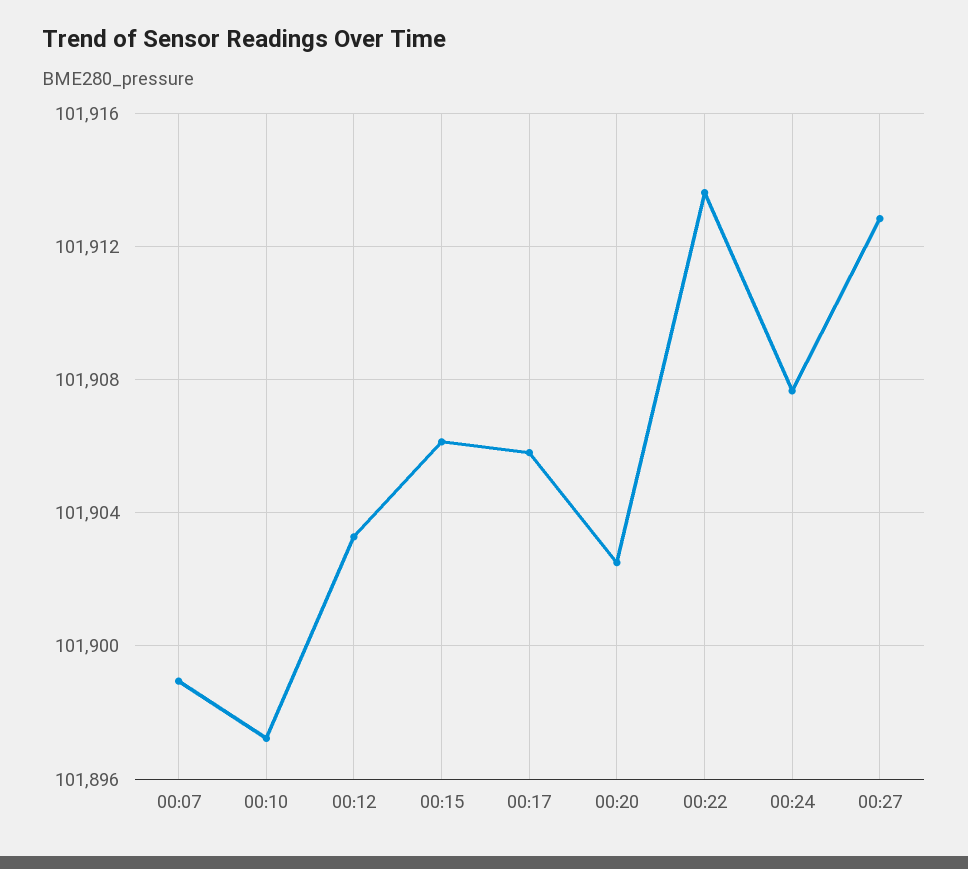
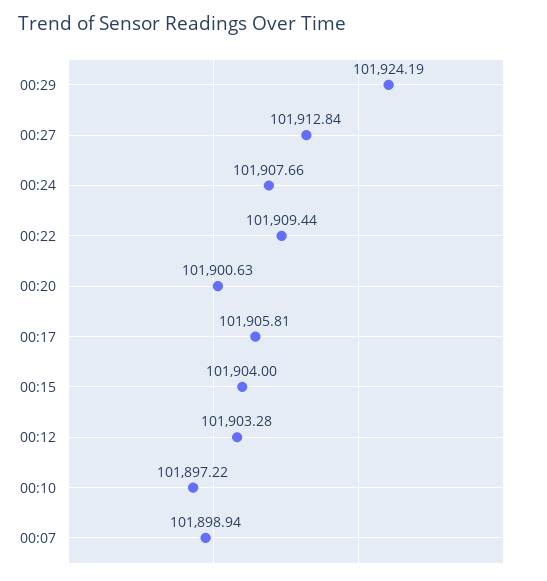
00:15: 101906 -> 101904
00:20: 101902.5 -> 101900.63
00:22: 101913.5 -> 101909.44
00:29: none -> 101924.19

